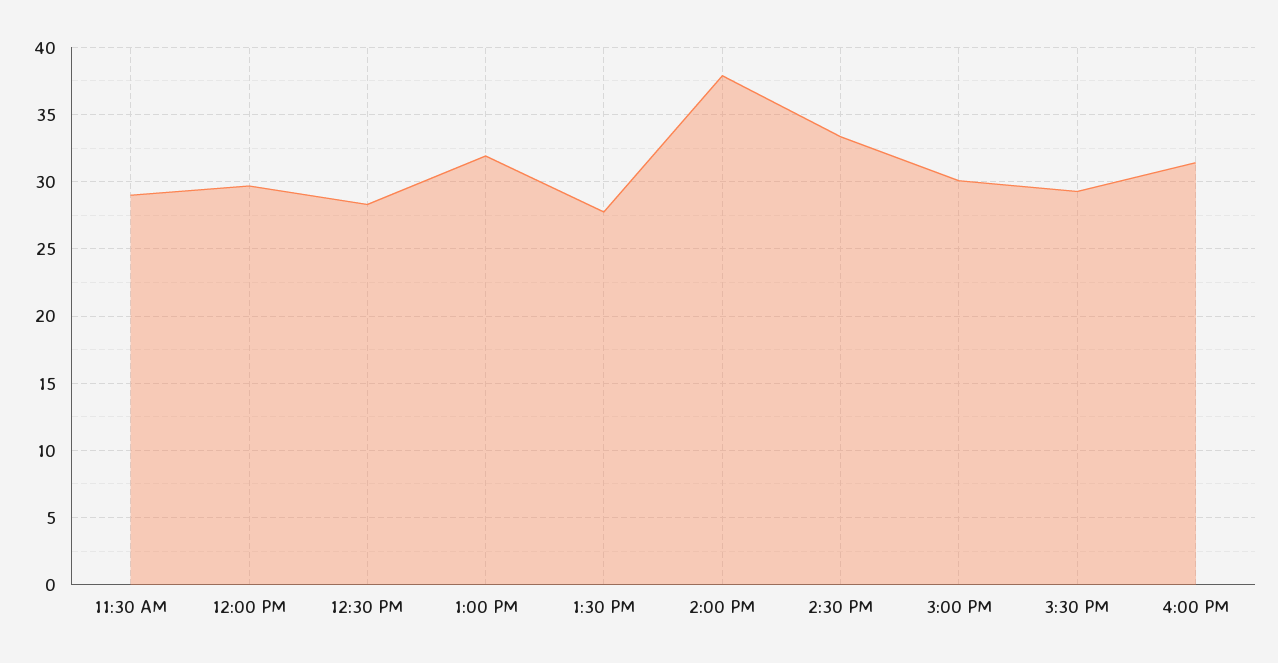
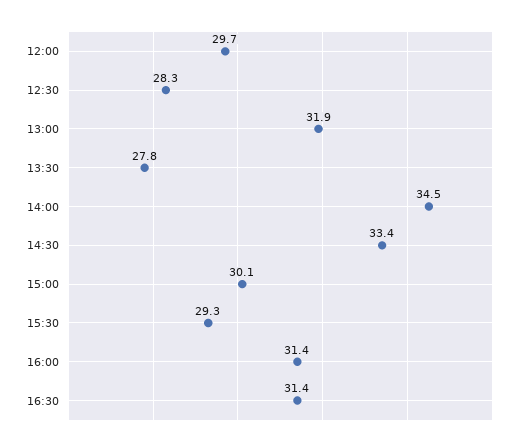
11:30 AM: 29 -> none
2:00 PM: 38 -> 34.5
16:30: none -> 31.4

